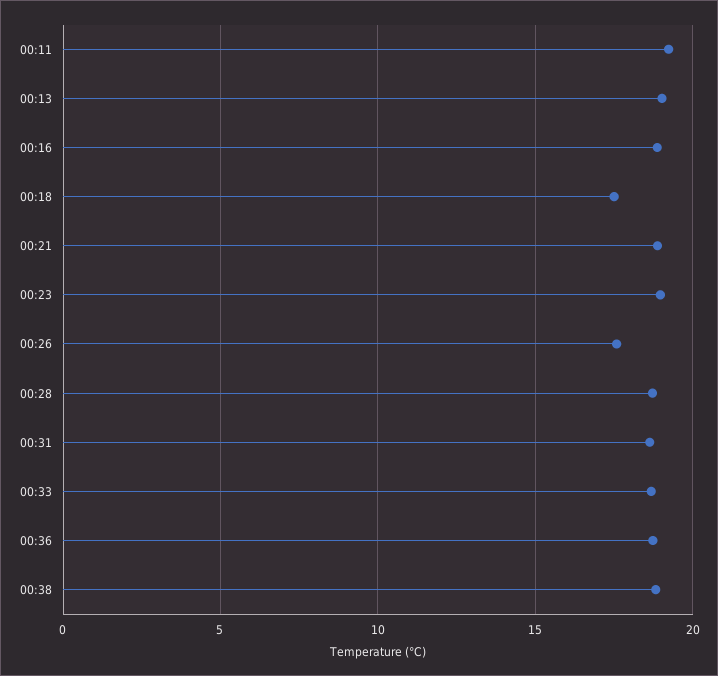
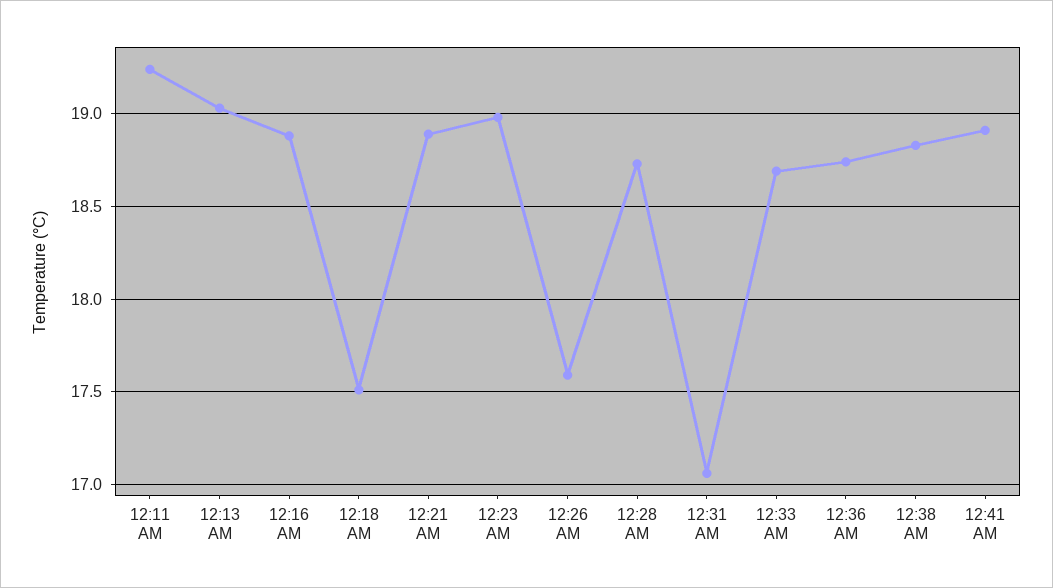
00:31: 18.5 -> 17.05
12:41 AM: none -> 18.9

